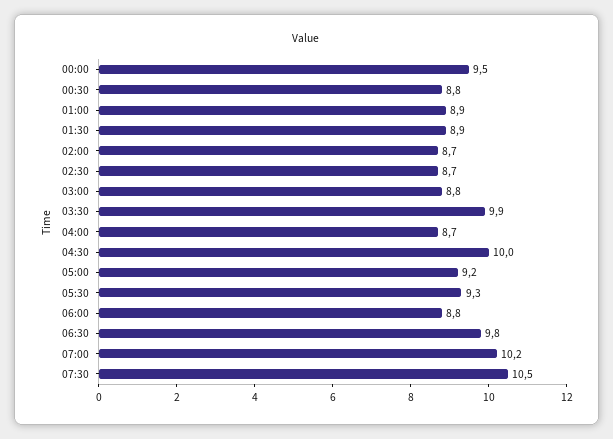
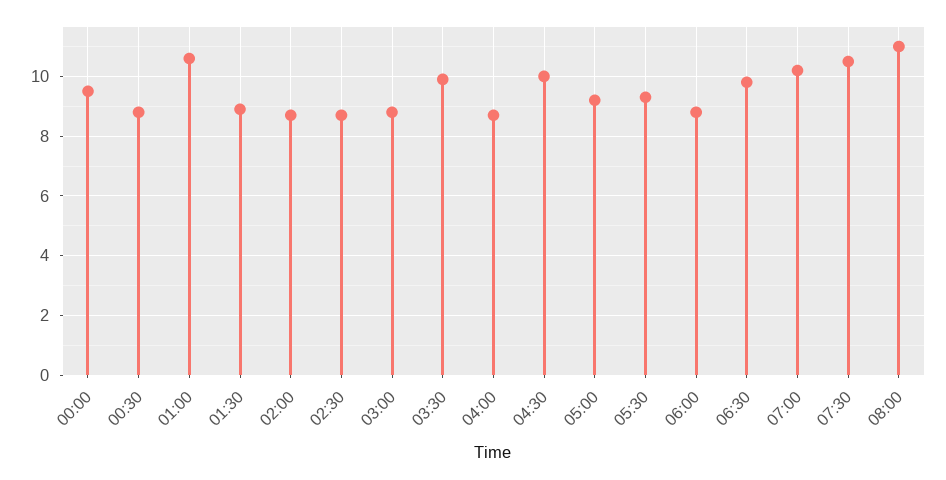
01:00: 8.9 -> 10.5
08:00: none -> 11

